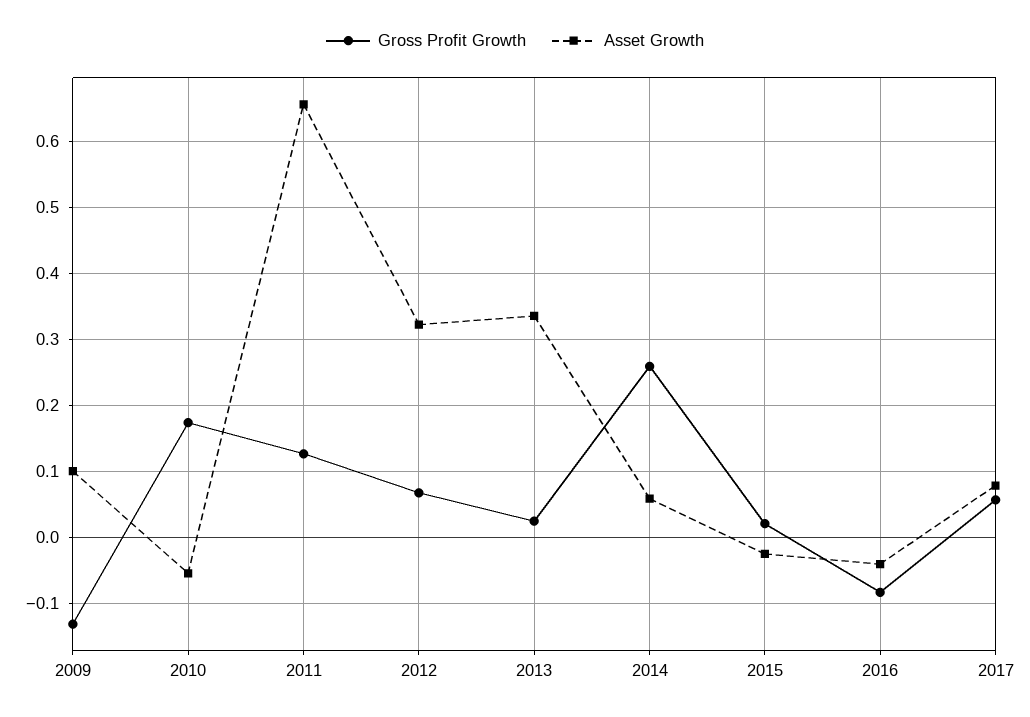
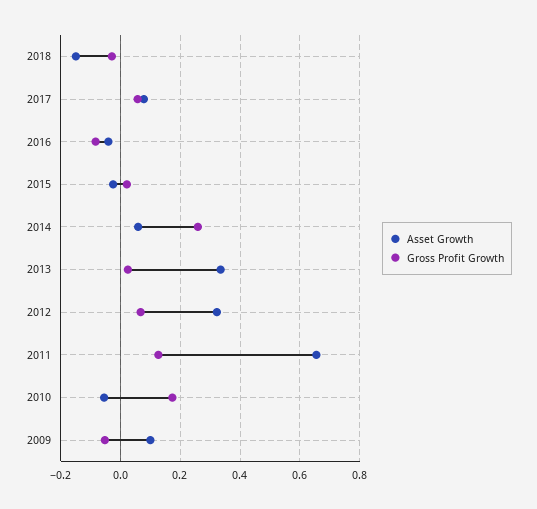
Gross Profit Growth, 2009: -0.13 -> -0.05
Asset Growth, 2018: none -> -0.15
Gross Profit Growth, 2018: none -> -0.025

